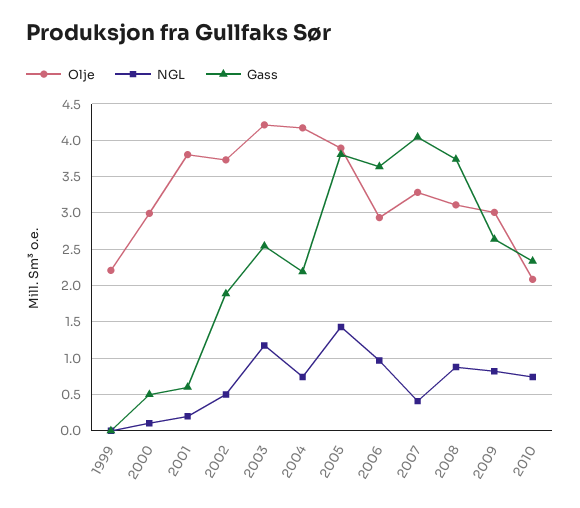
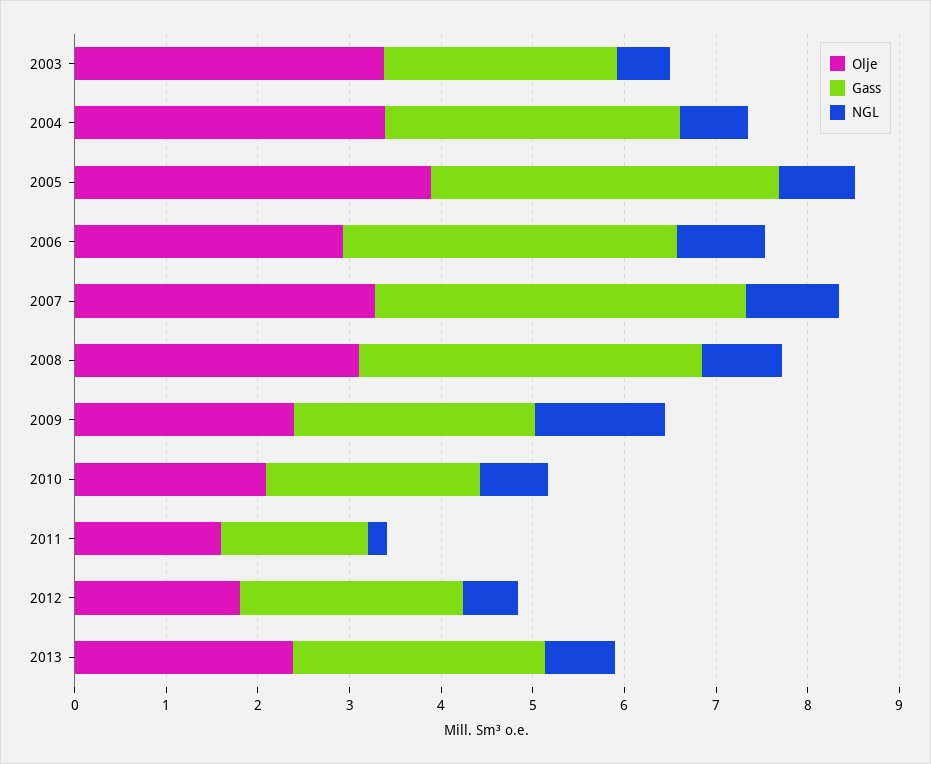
Olje, 1999: 2.2 -> none
NGL, 1999: 0 -> none
Gass, 1999: 0 -> none
Olje, 2000: 3 -> none
NGL, 2000: 0.1 -> none
Gass, 2000: 0.5 -> none
Olje, 2001: 3.8 -> none
NGL, 2001: 0.2 -> none
Gass, 2001: 0.6 -> none
Olje, 2002: 3.7 -> none
NGL, 2002: 0.5 -> none
Gass, 2002: 1.9 -> none
Olje, 2003: 4.2 -> 3.4
NGL, 2003: 1.2 -> 0.6
Olje, 2004: 4.2 -> 3.4
Gass, 2004: 2.2 -> 3.2
NGL, 2005: 1.4 -> 0.8
NGL, 2007: 0.4 -> 1
Olje, 2009: 3 -> 2.4
NGL, 2009: 0.8 -> 1.4
Olje, 2011: none -> 1.6
Gass, 2011: none -> 1.6
NGL, 2011: none -> 0.2
Olje, 2012: none -> 1.8
Gass, 2012: none -> 2.4
NGL, 2012: none -> 0.6
Olje, 2013: none -> 2.4
Gass, 2013: none -> 2.8
NGL, 2013: none -> 0.8

